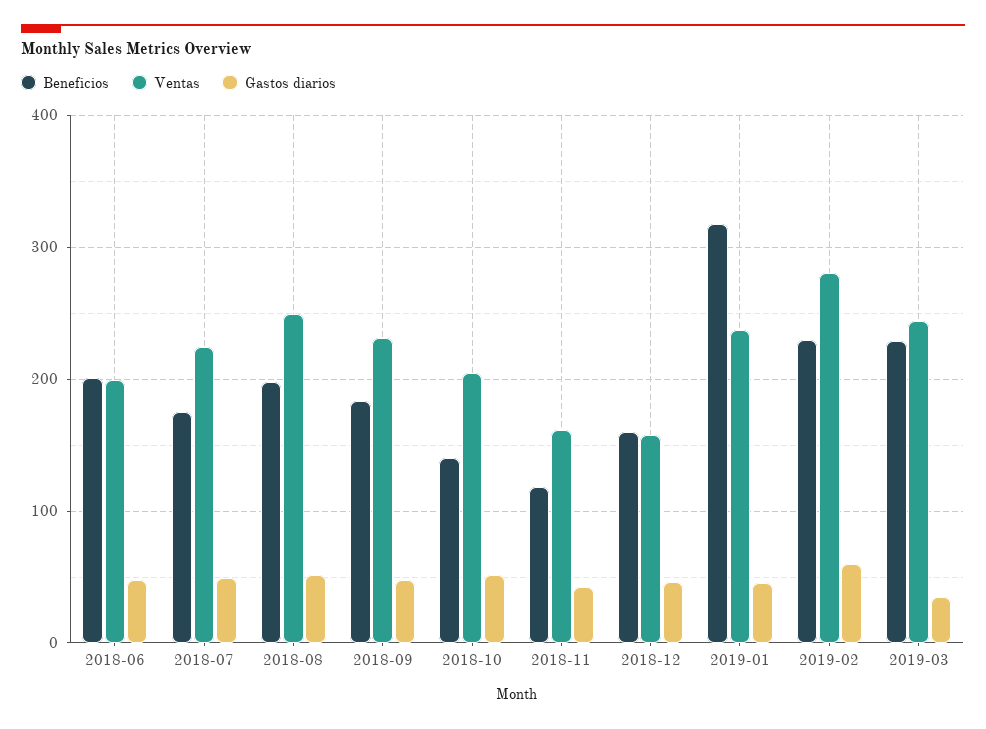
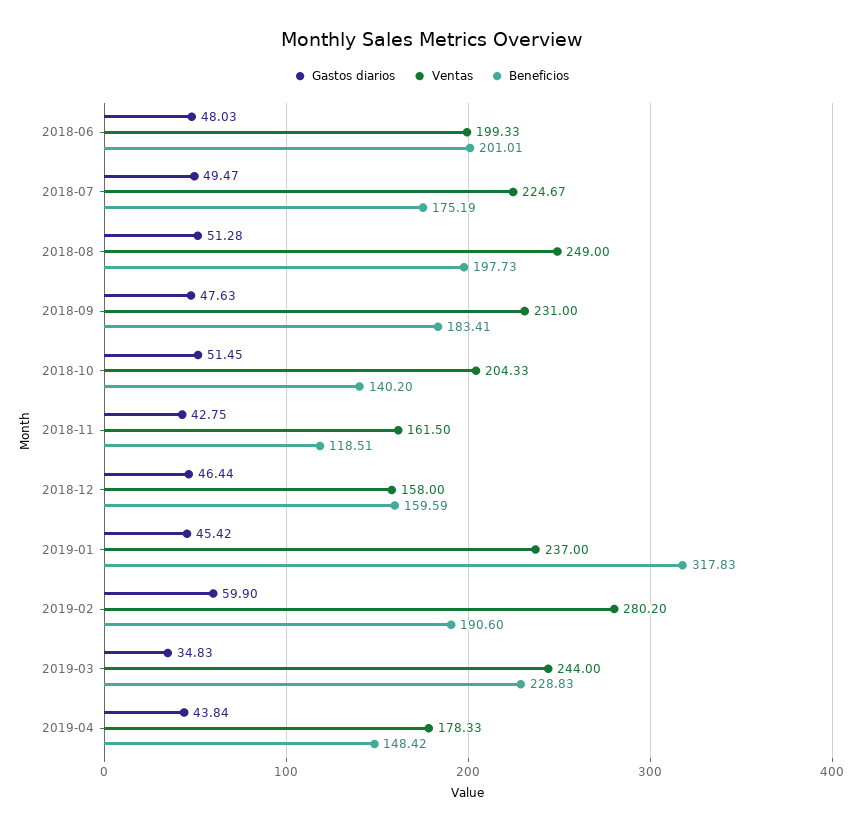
Beneficios, 2019-02: 230 -> 190.6
Gastos diarios, 2019-04: none -> 43.84
Ventas, 2019-04: none -> 178.33
Beneficios, 2019-04: none -> 148.42

